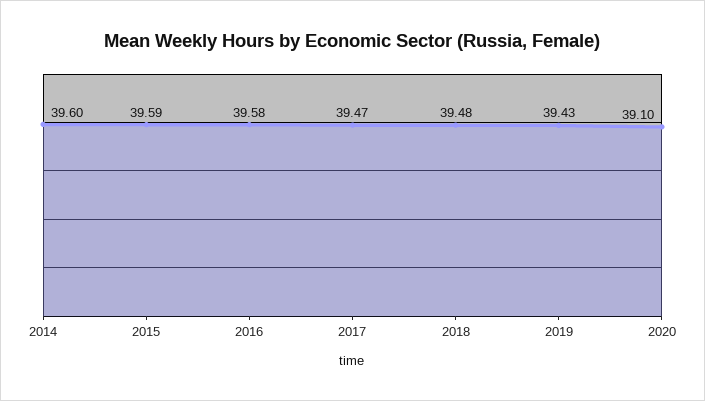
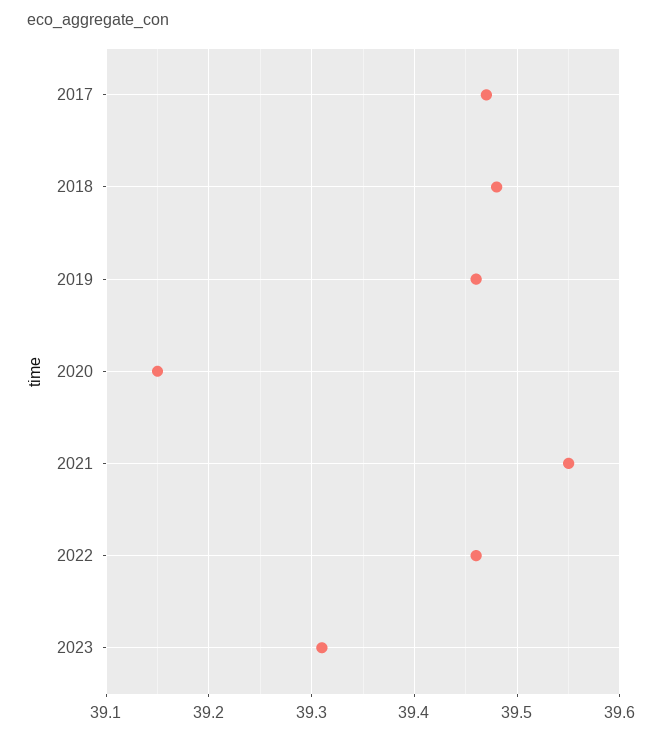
2014: 39.6 -> none
2015: 39.59 -> none
2016: 39.58 -> none
2019: 39.43 -> 39.46
2020: 39.1 -> 39.15
2021: none -> 39.55
2022: none -> 39.46
2023: none -> 39.31

